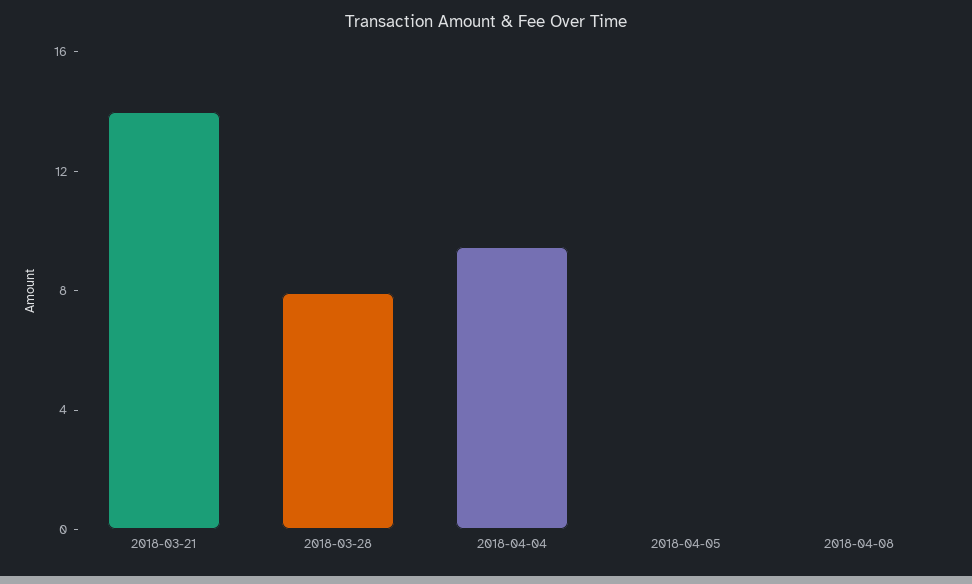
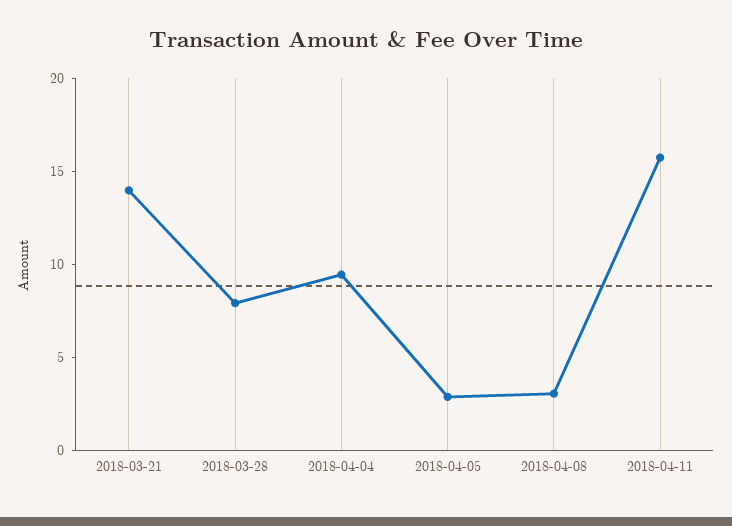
2018-04-05: 0 -> 3
2018-04-08: 0 -> 3
2018-04-11: none -> 16

